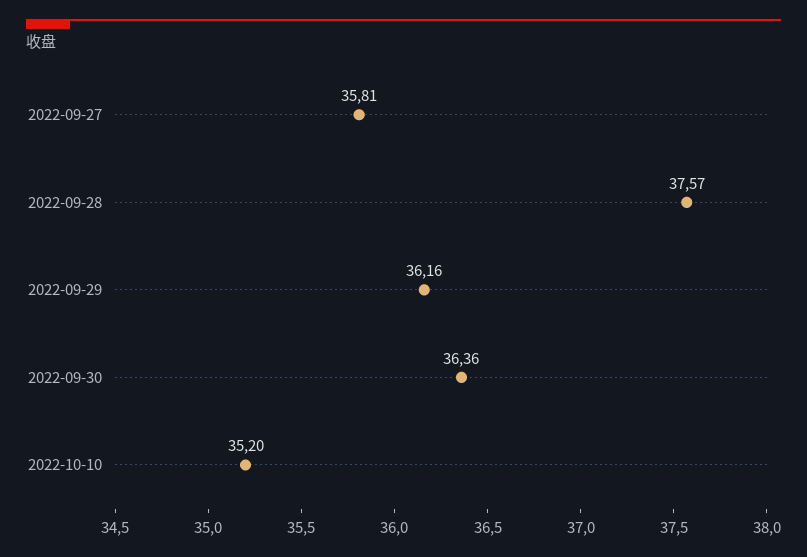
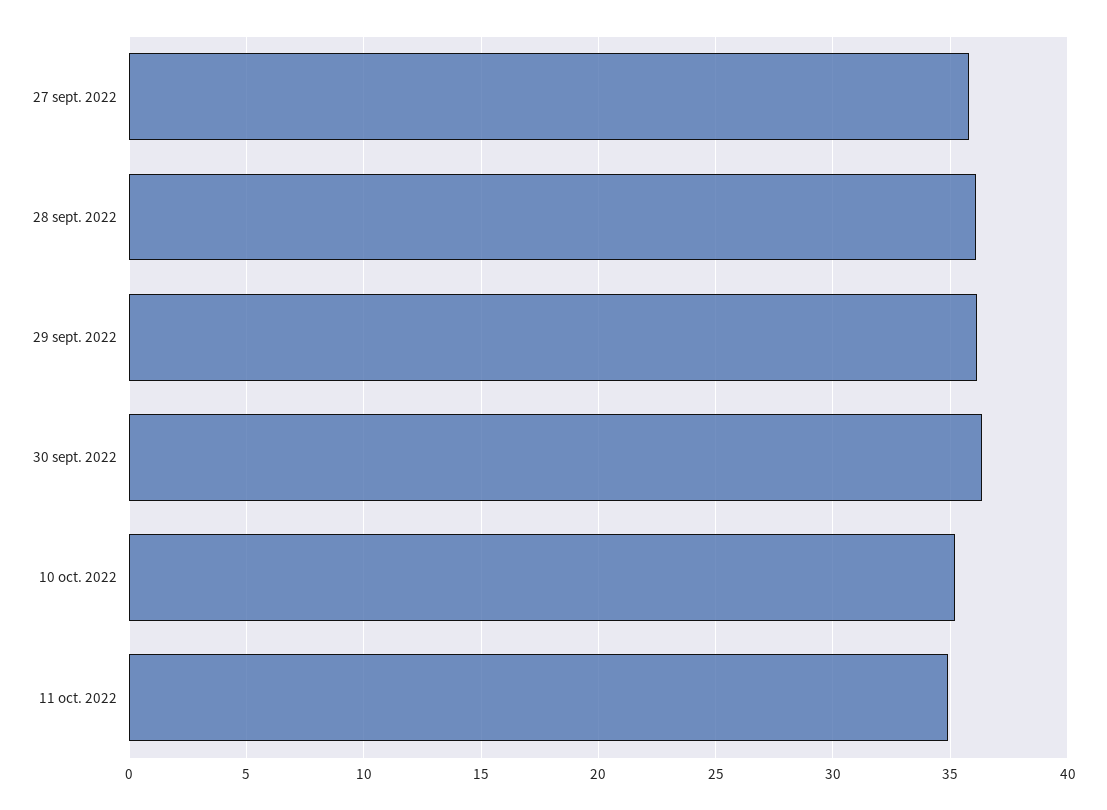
2022-09-28: 37.57 -> 36
11 oct. 2022: none -> 35

